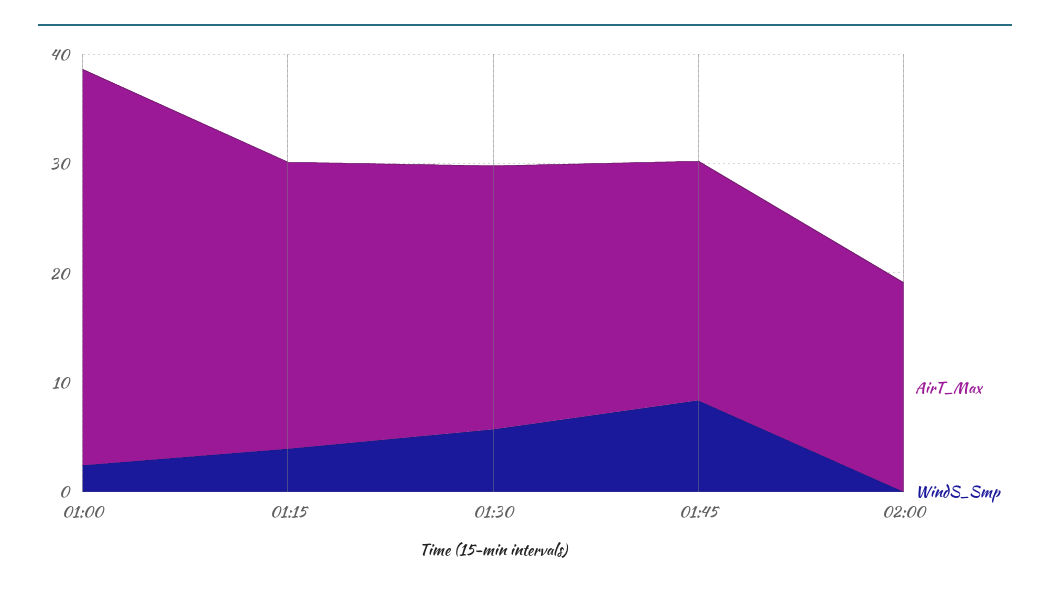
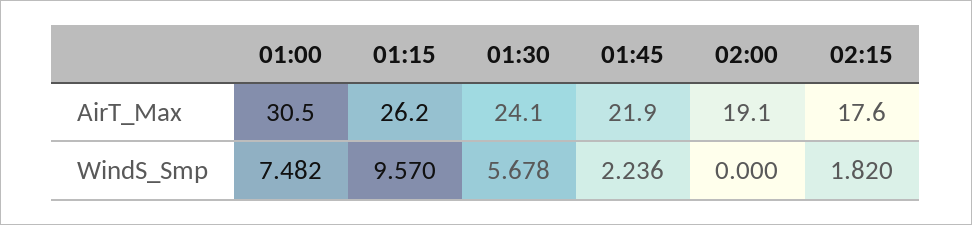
AirT_Max, 01:00: 36 -> 30.5
WindS_Smp, 01:00: 2 -> 7.482
WindS_Smp, 01:15: 4 -> 9.57
WindS_Smp, 01:45: 8 -> 2.236
AirT_Max, 02:15: none -> 17.6
WindS_Smp, 02:15: none -> 1.82

